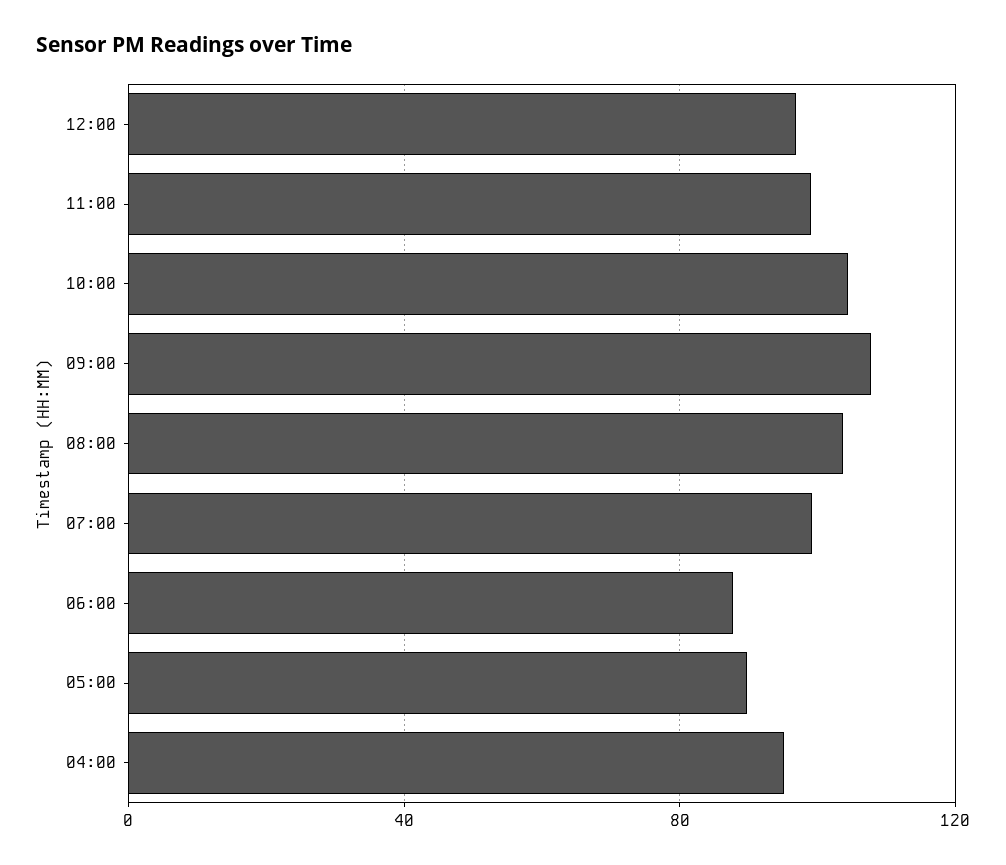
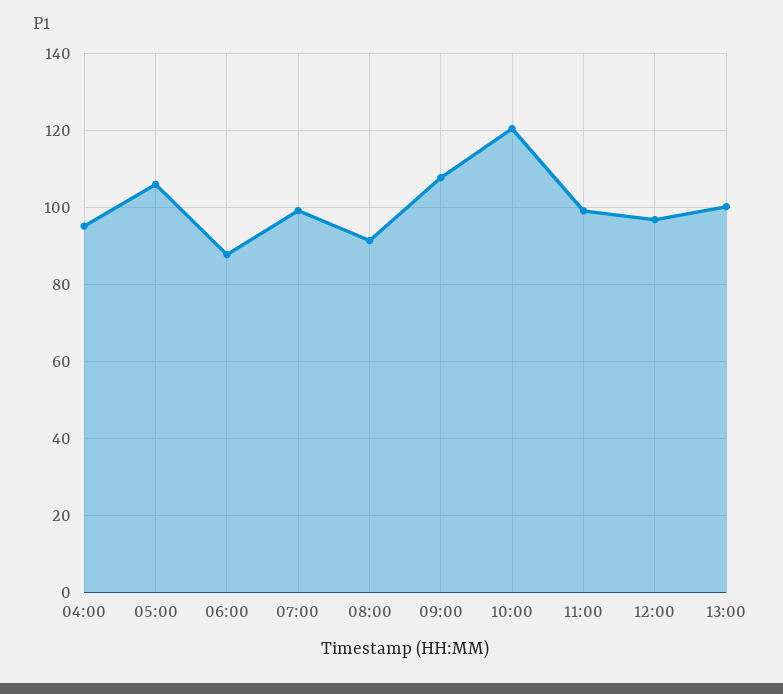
10:00: 105 -> 120
08:00: 105 -> 92
05:00: 90 -> 106
13:00: none -> 100

